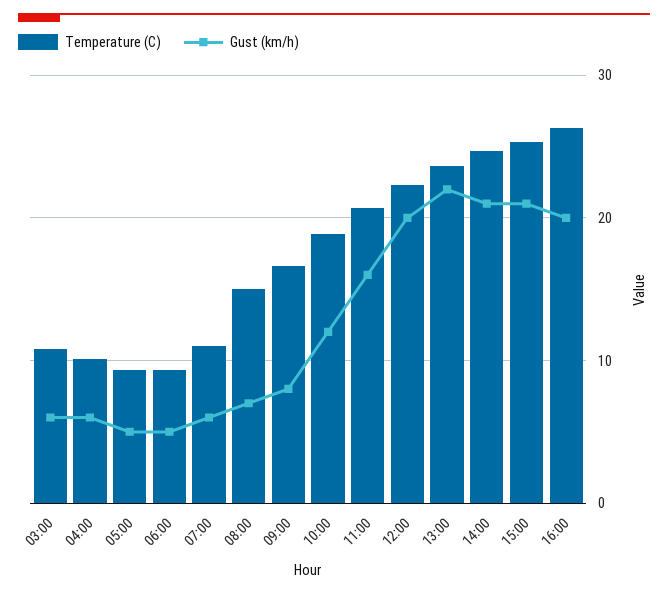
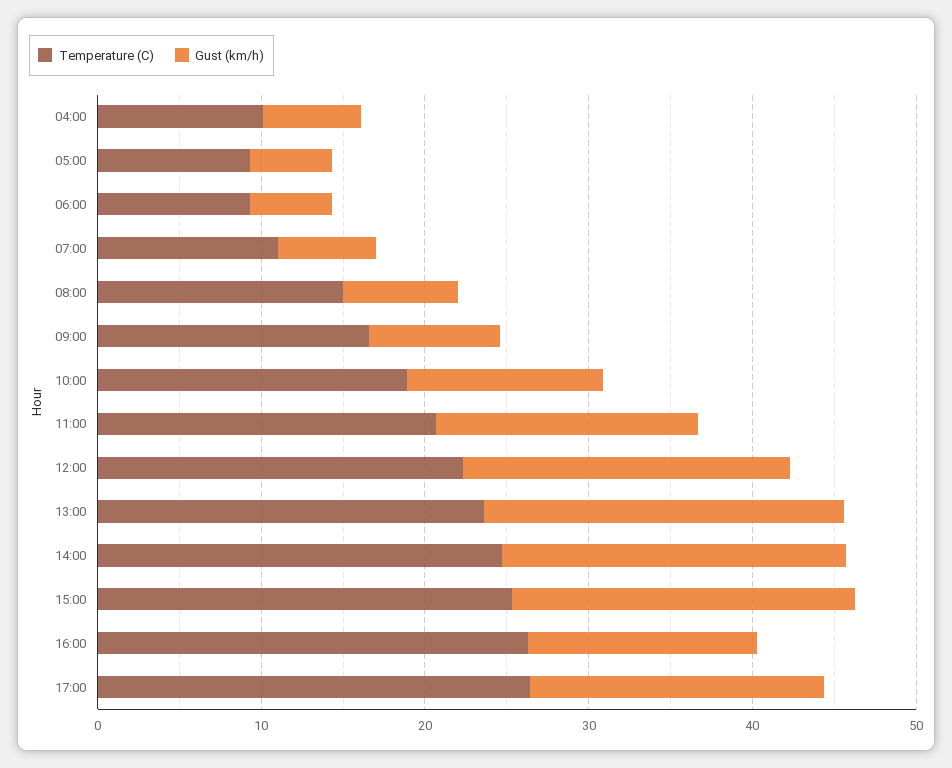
Temperature (C), 03:00: 11 -> none
Gust (km/h), 03:00: 6 -> none
Gust (km/h), 16:00: 20 -> 14
Temperature (C), 17:00: none -> 26
Gust (km/h), 17:00: none -> 18

